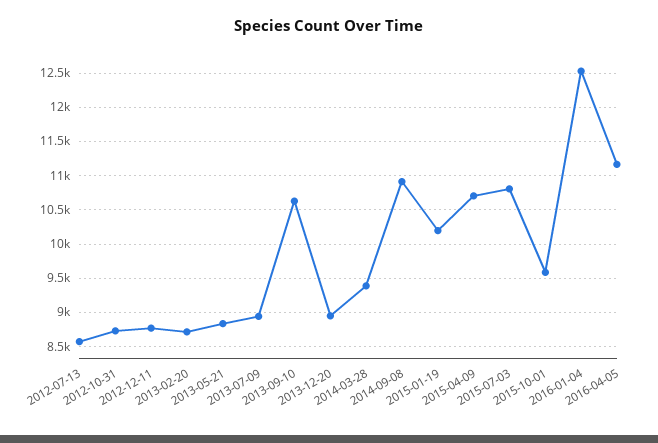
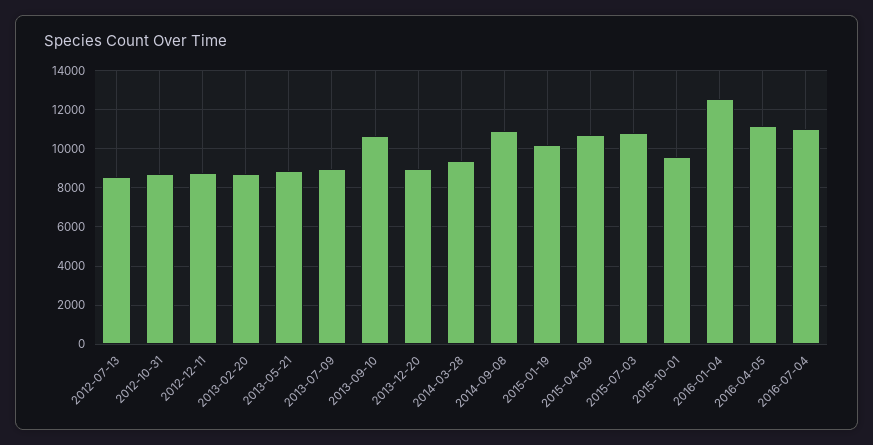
2016-07-04: none -> 11000

